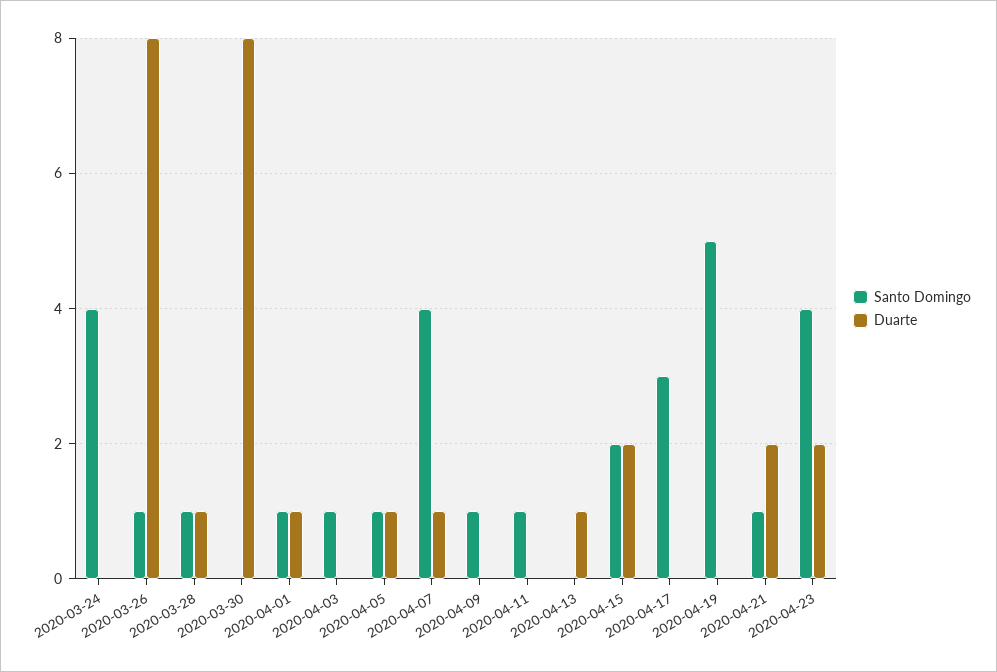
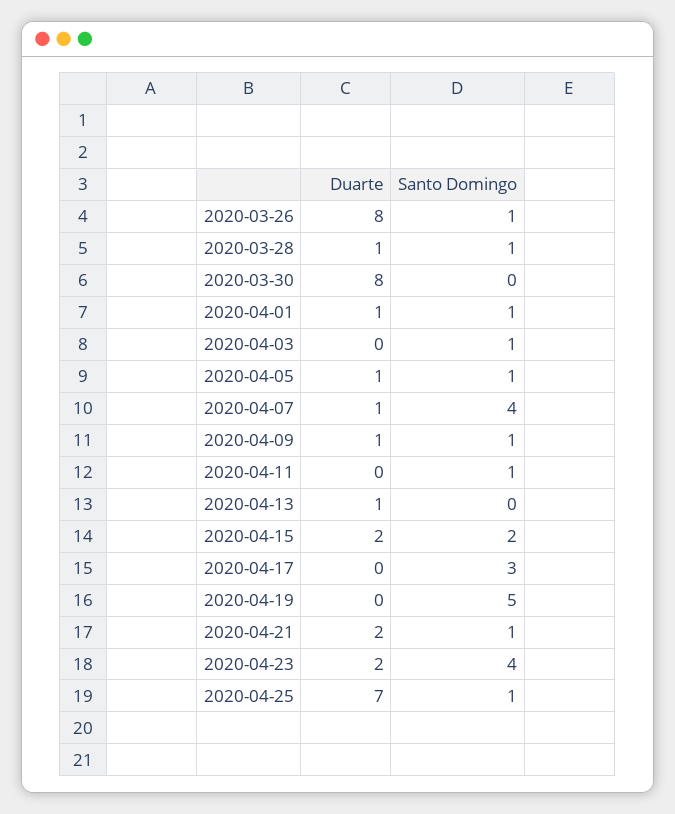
Santo Domingo, 2020-03-24: 4 -> none
Duarte, 2020-03-24: 0 -> none
Duarte, 2020-04-09: 0 -> 1
Duarte, 2020-04-25: none -> 7
Santo Domingo, 2020-04-25: none -> 1

